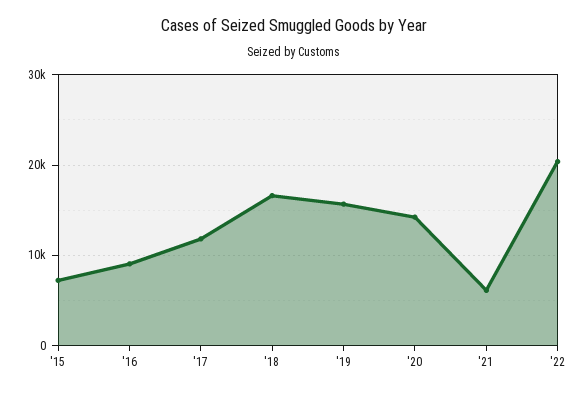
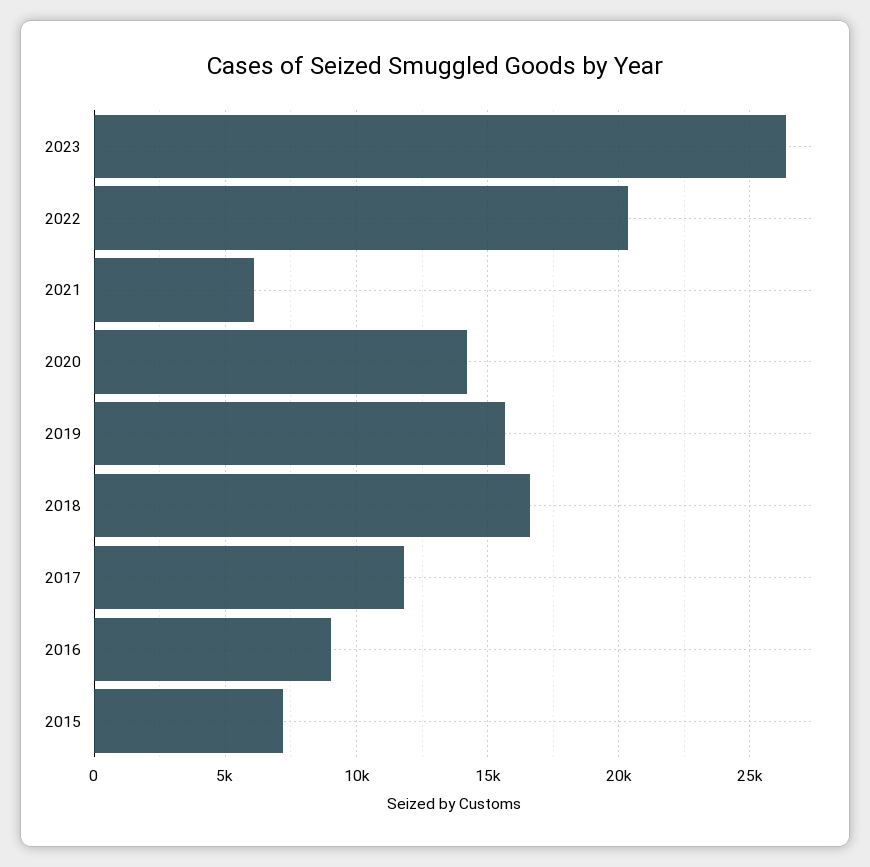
2023: none -> 26500

